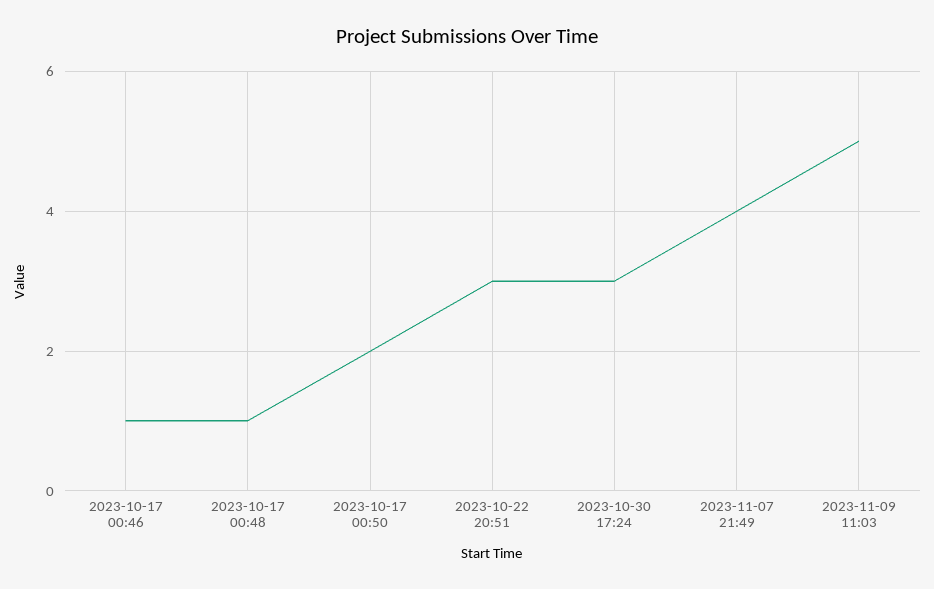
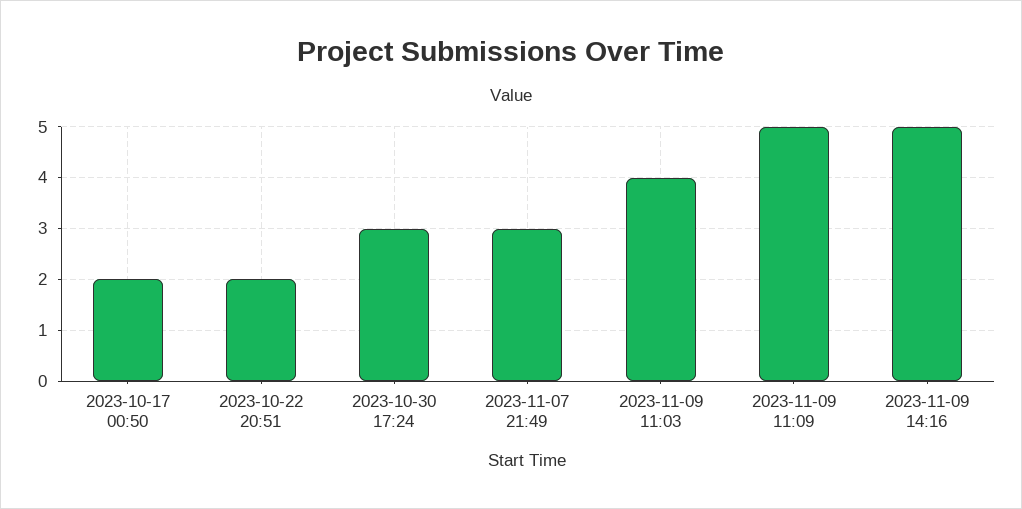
2023-10-17 00:46: 1 -> none
2023-10-17 00:48: 1 -> none
2023-10-22 20:51: 3 -> 2
2023-11-07 21:49: 4 -> 3
2023-11-09 11:03: 5 -> 4
2023-11-09 11:09: none -> 5
2023-11-09 14:16: none -> 5

